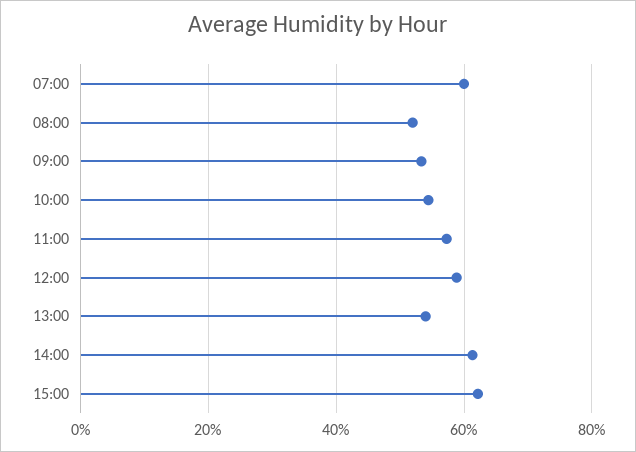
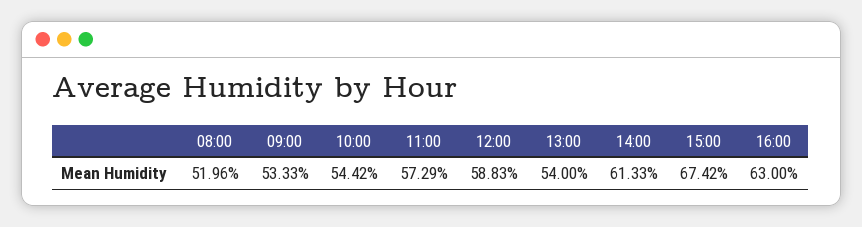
07:00: 60 -> none
15:00: 62 -> 67.42
16:00: none -> 63

